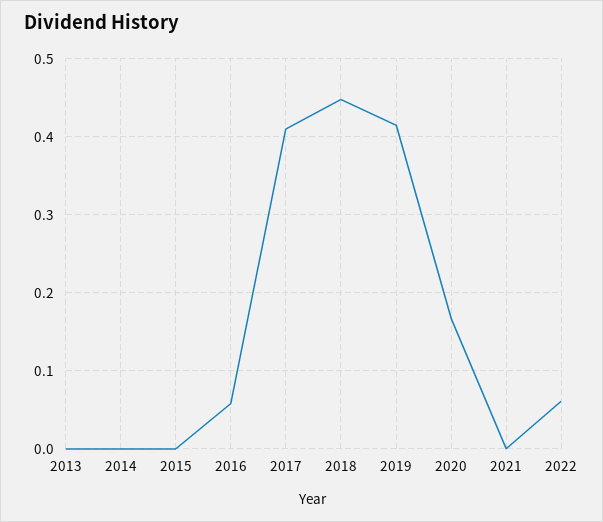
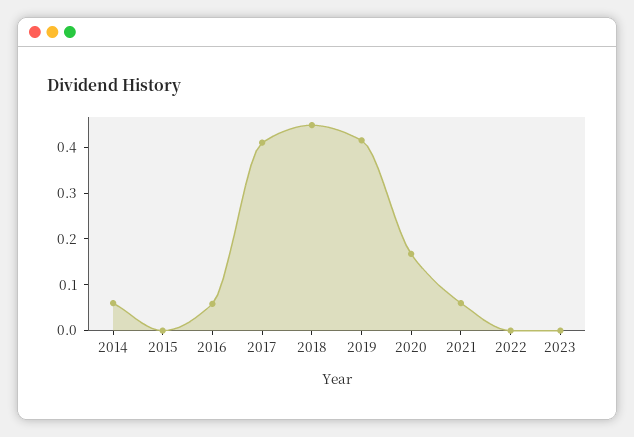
2013: 0 -> none
2014: 0 -> 0.06
2021: 0 -> 0.06
2022: 0.06 -> 0
2023: none -> 0

